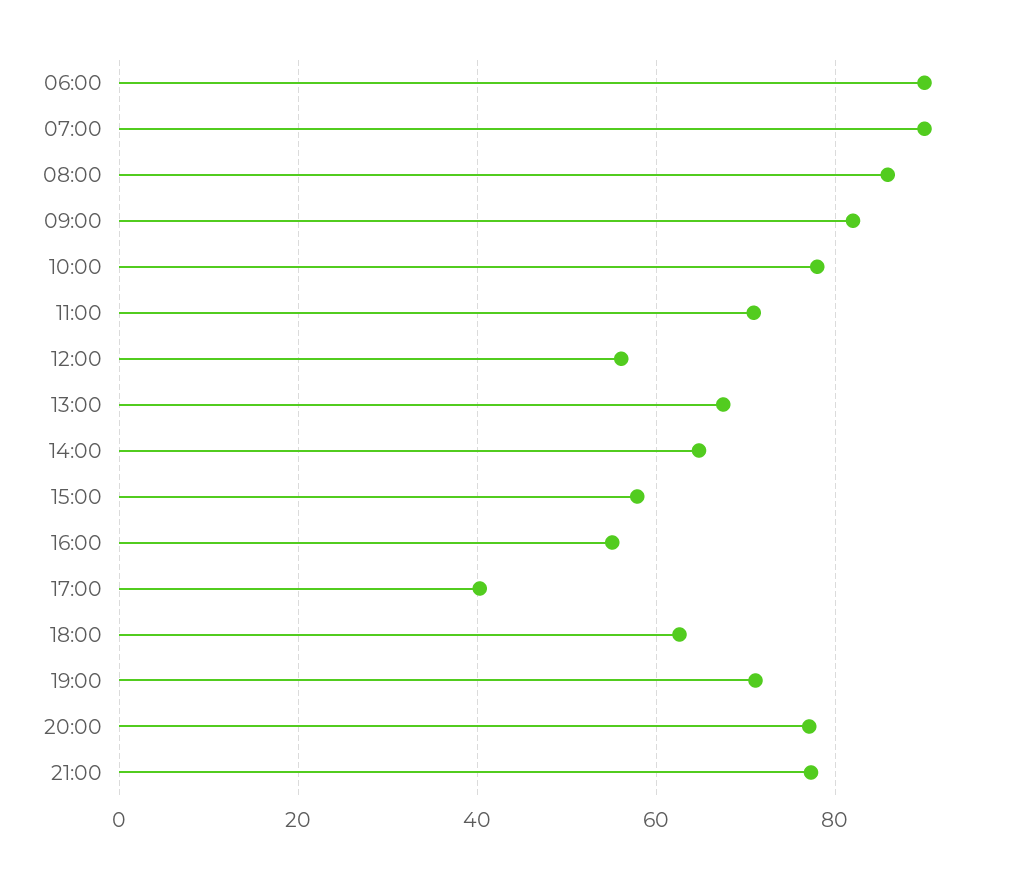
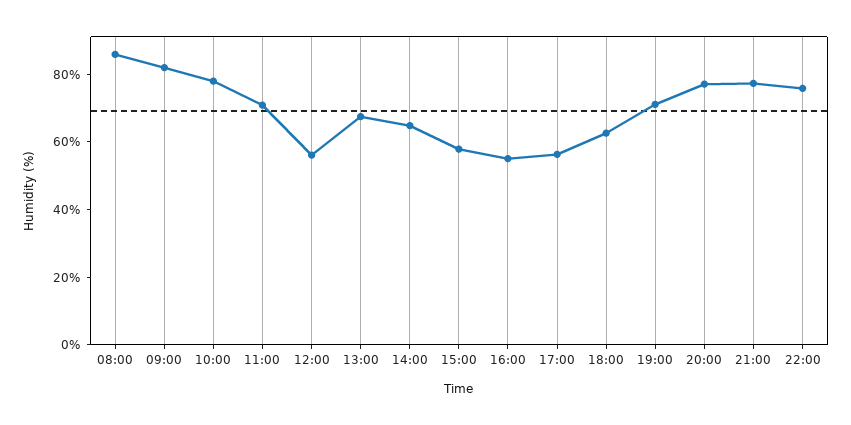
06:00: 90 -> none
07:00: 90 -> none
17:00: 40 -> 55
22:00: none -> 75

